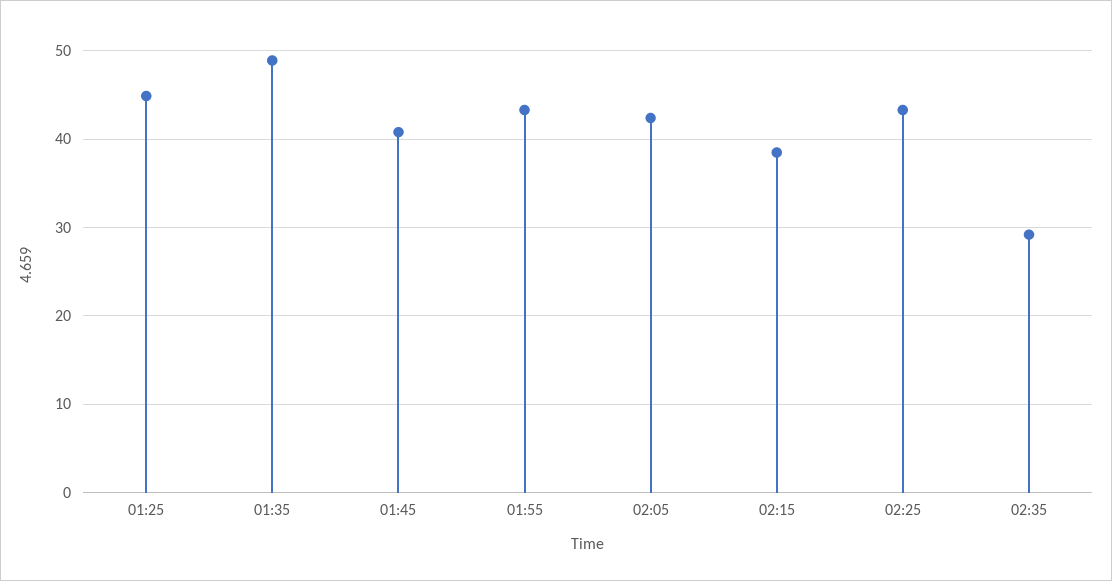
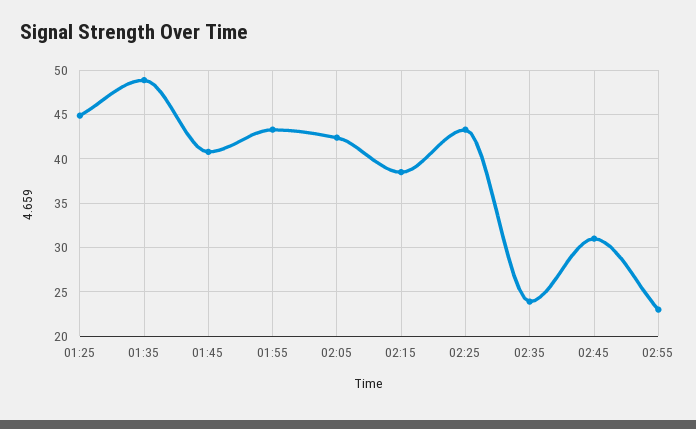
02:35: 29 -> 24
02:45: none -> 31
02:55: none -> 23

